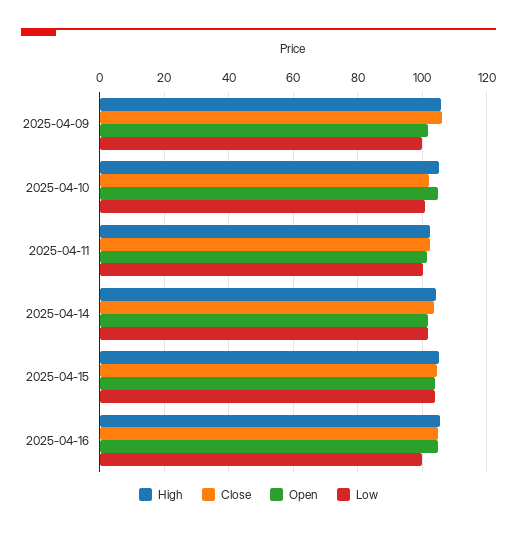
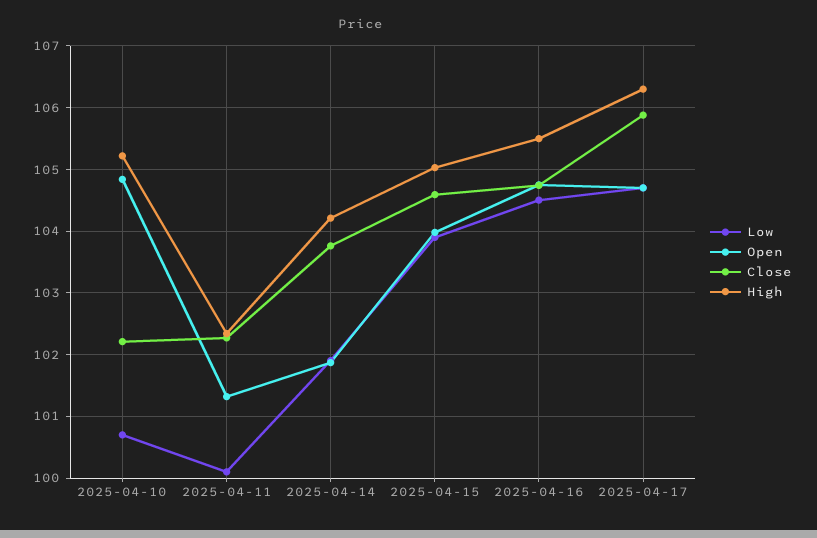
High, 2025-04-09: 106 -> none
Close, 2025-04-09: 106 -> none
Open, 2025-04-09: 102 -> none
Low, 2025-04-09: 100 -> none
Low, 2025-04-16: 100 -> 104.5
Low, 2025-04-17: none -> 104.7
Open, 2025-04-17: none -> 104.7
Close, 2025-04-17: none -> 105.9
High, 2025-04-17: none -> 106.3

